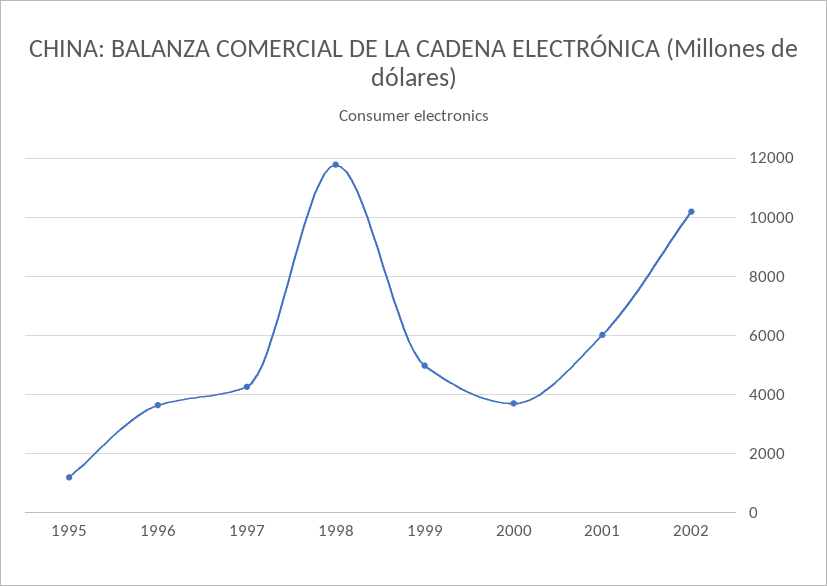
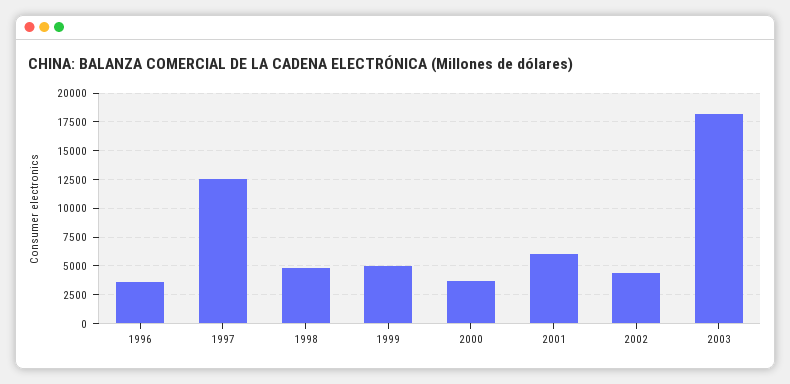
1995: 1250 -> none
1997: 4250 -> 12500
1998: 11750 -> 5000
2002: 10250 -> 5000
2003: none -> 17500

